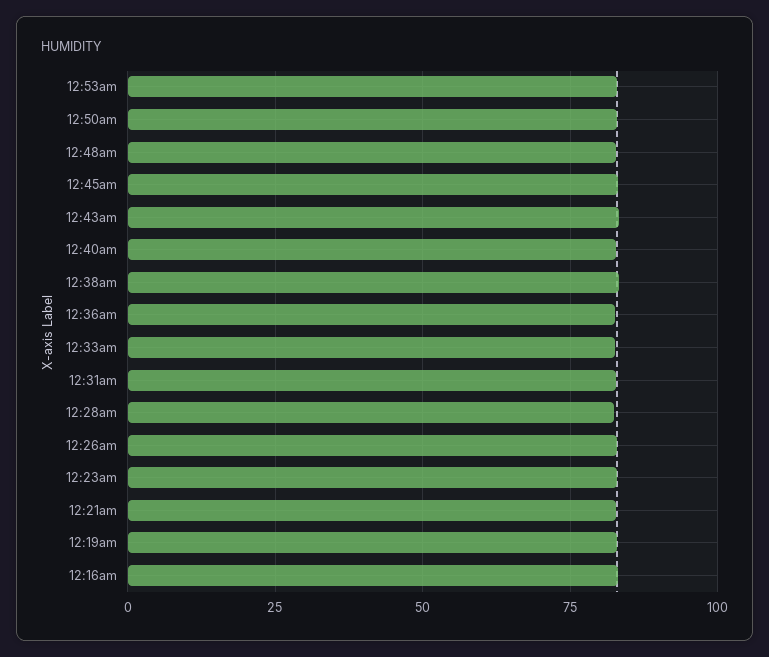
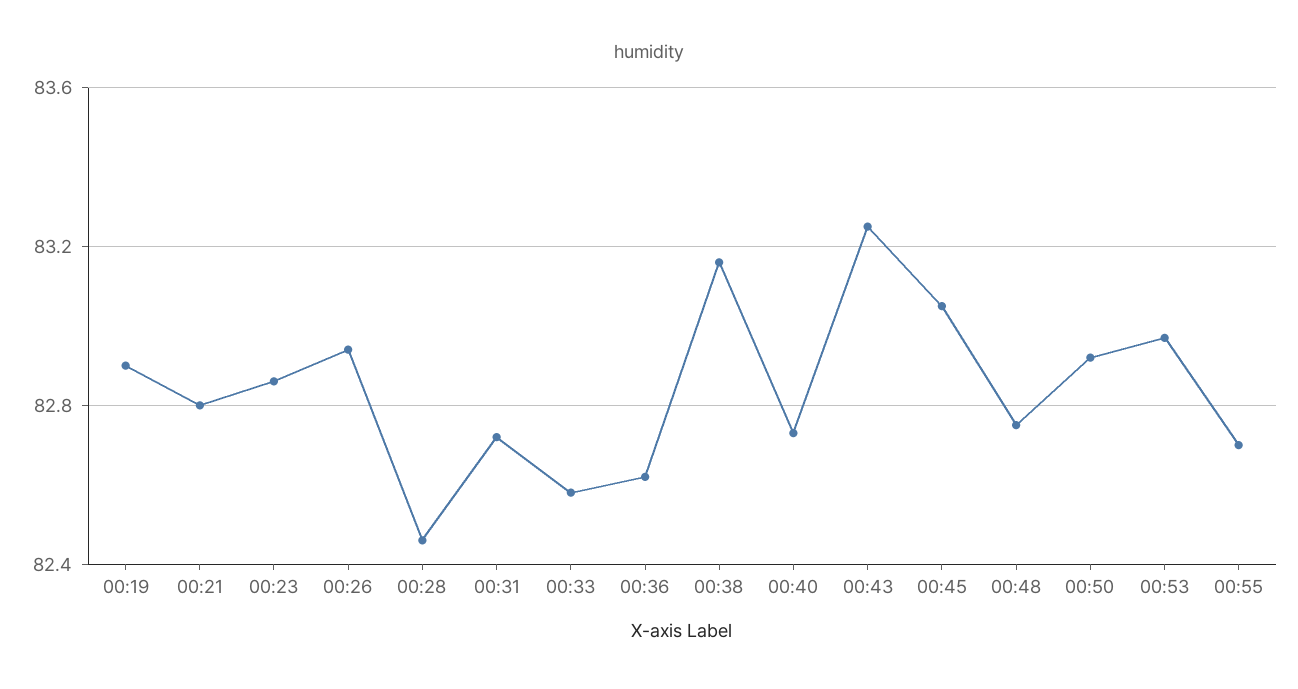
12:16am: 82.5 -> none
00:55: none -> 82.7

